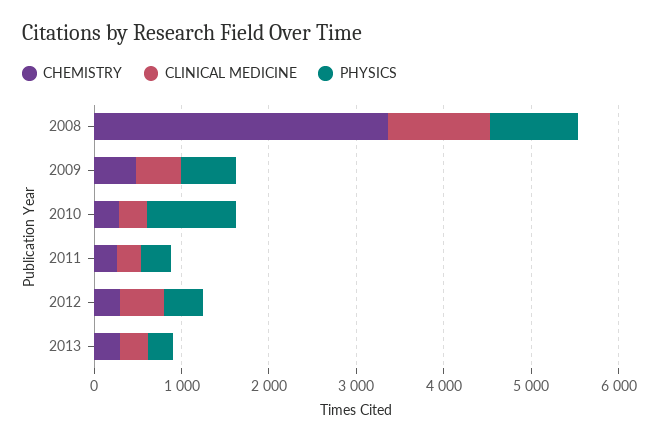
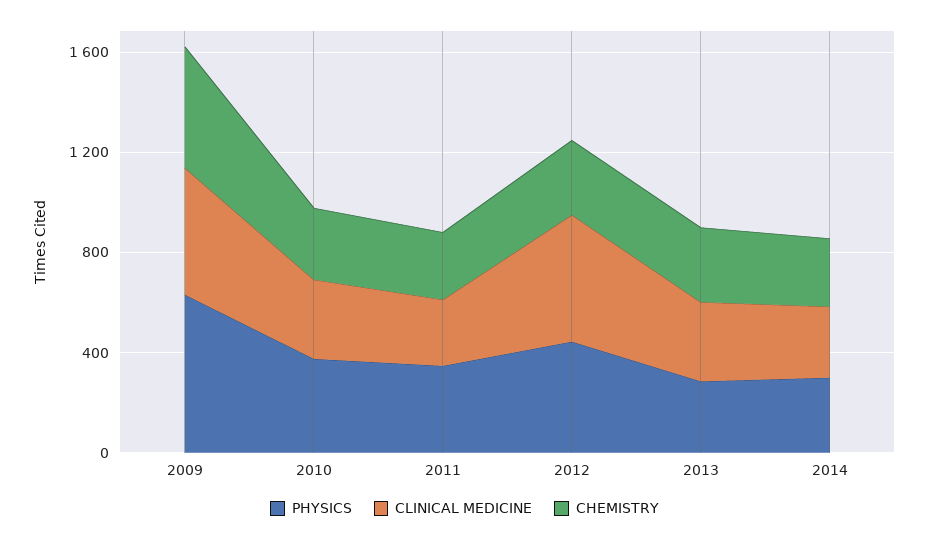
CHEMISTRY, 2008: 3400 -> none
CLINICAL MEDICINE, 2008: 1200 -> none
PHYSICS, 2008: 1000 -> none
PHYSICS, 2010: 1000 -> 400
PHYSICS, 2014: none -> 300
CLINICAL MEDICINE, 2014: none -> 300
CHEMISTRY, 2014: none -> 300

